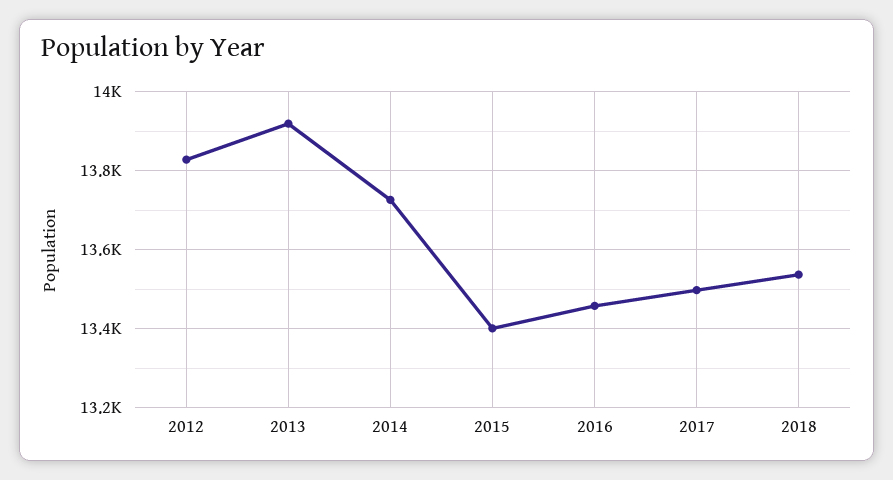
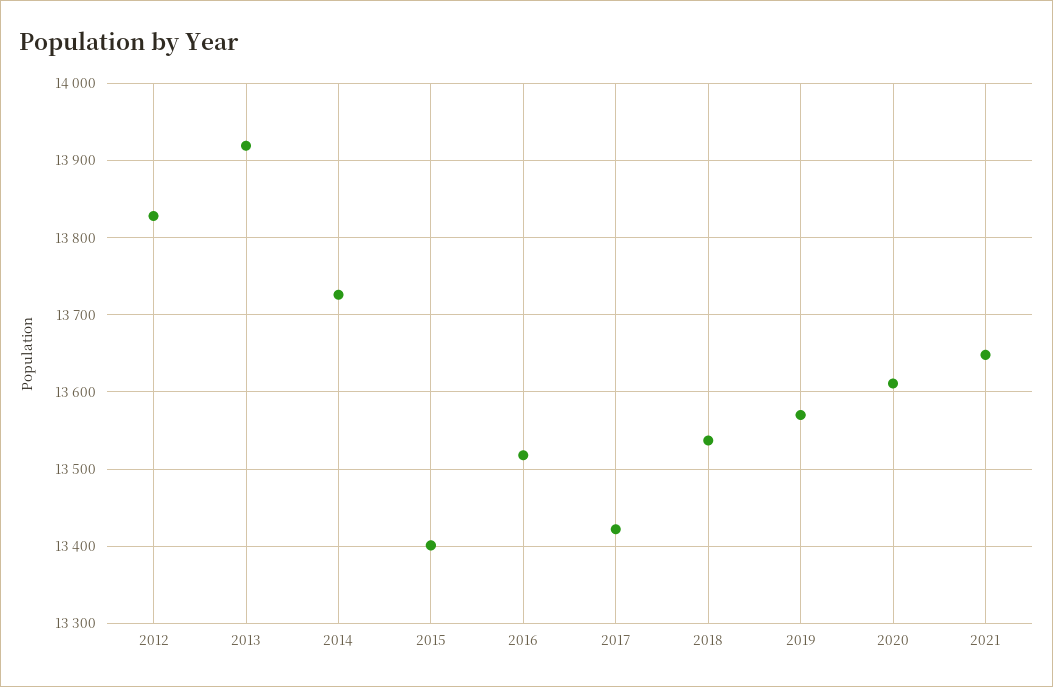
2016: 13460 -> 13520
2017: 13500 -> 13420
2019: none -> 13570
2020: none -> 13610
2021: none -> 13650

